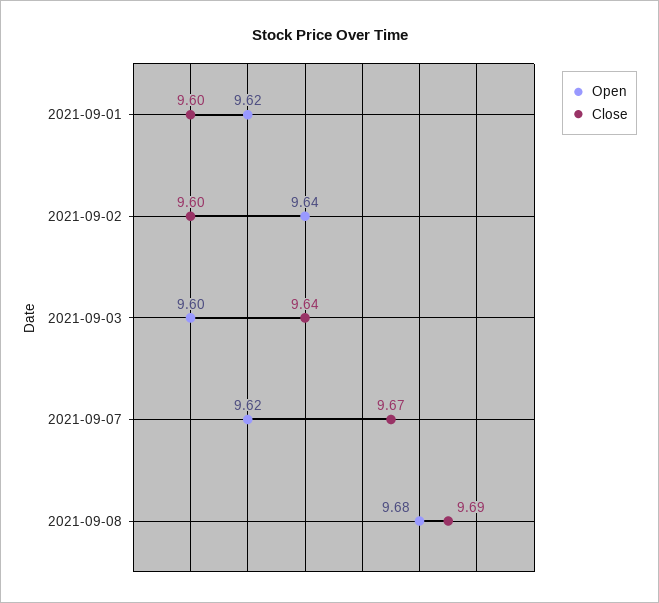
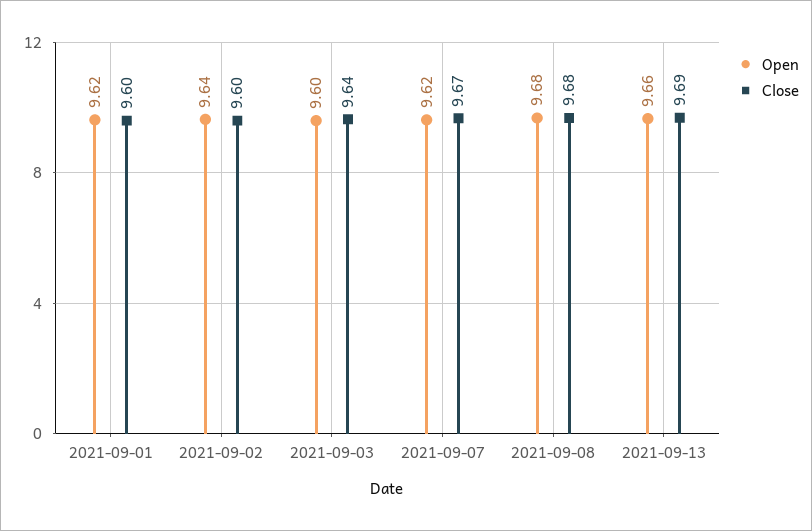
Close, 2021-09-08: 9.69 -> 9.68
Open, 2021-09-13: none -> 9.66
Close, 2021-09-13: none -> 9.69

